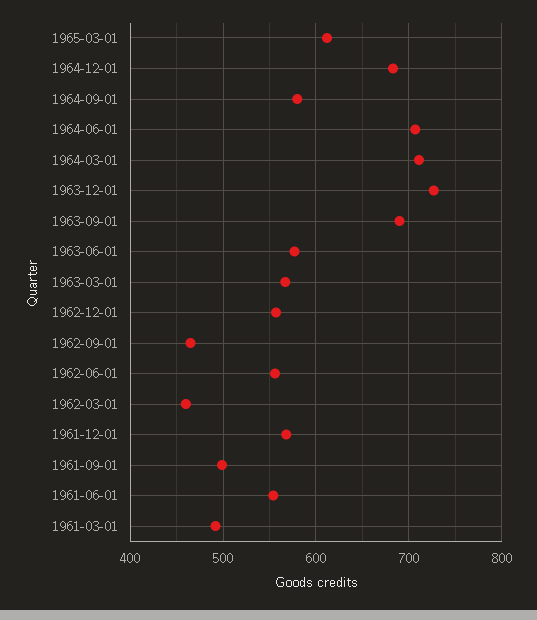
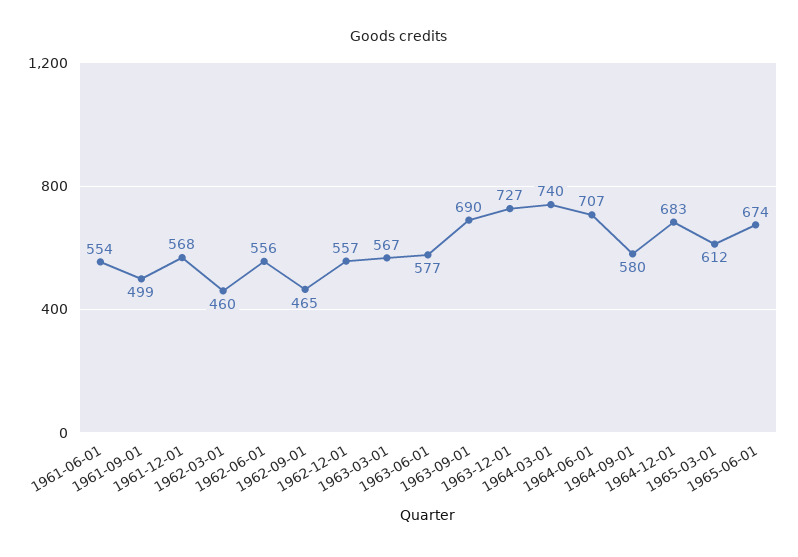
1964-03-01: 710 -> 740
1961-03-01: 490 -> none
1965-06-01: none -> 674

